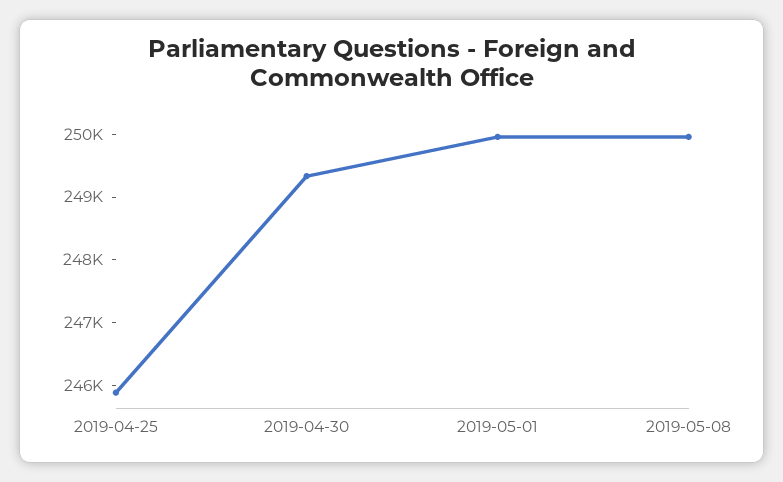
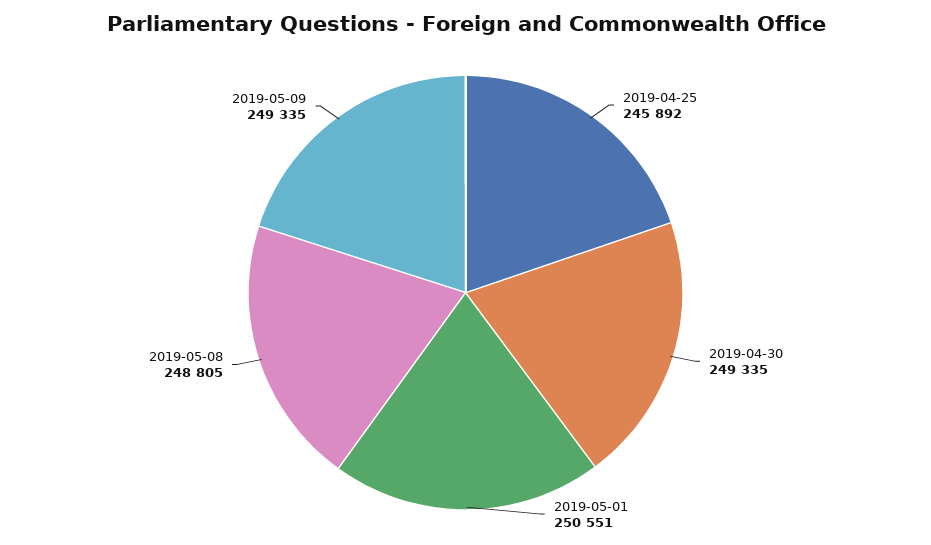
2019-05-01: 250000 -> 250551
2019-05-08: 250000 -> 248805
2019-05-09: none -> 249335

